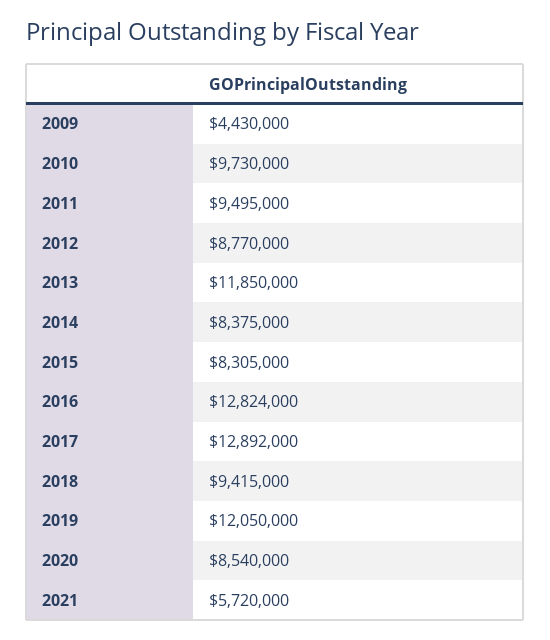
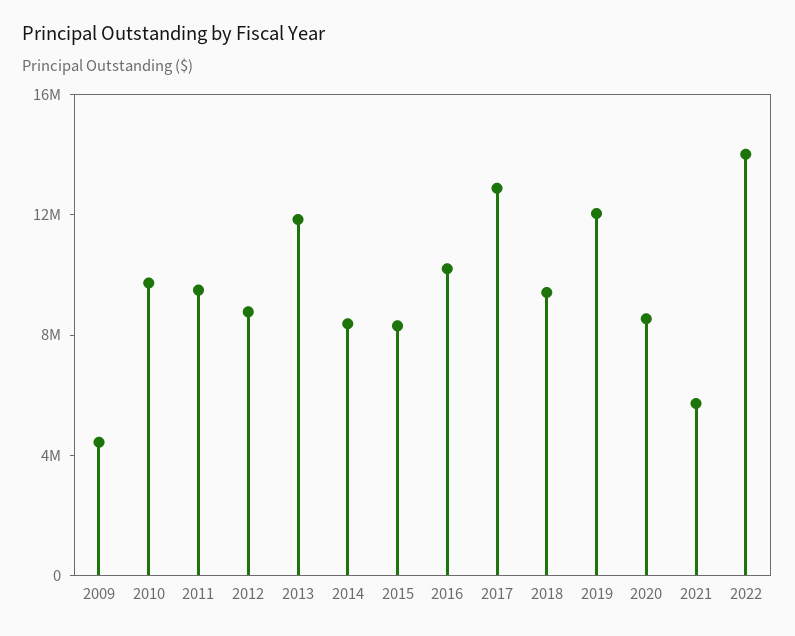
2016: 12824000 -> 10000000
2022: none -> 14000000

